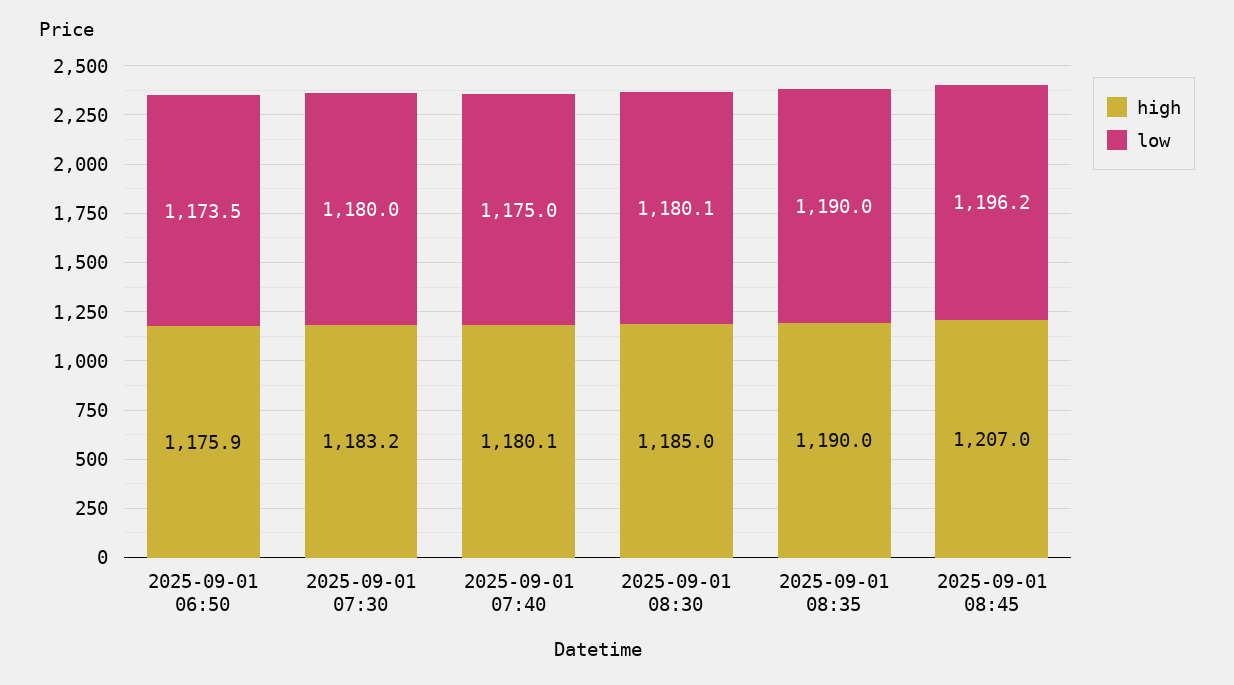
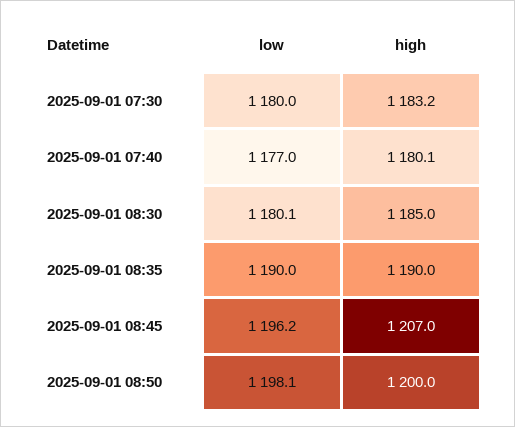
high, 2025-09-01 06:50: 1175.9 -> none
low, 2025-09-01 06:50: 1173.5 -> none
low, 2025-09-01 07:40: 1175 -> 1177
low, 2025-09-01 08:50: none -> 1198.1
high, 2025-09-01 08:50: none -> 1200

